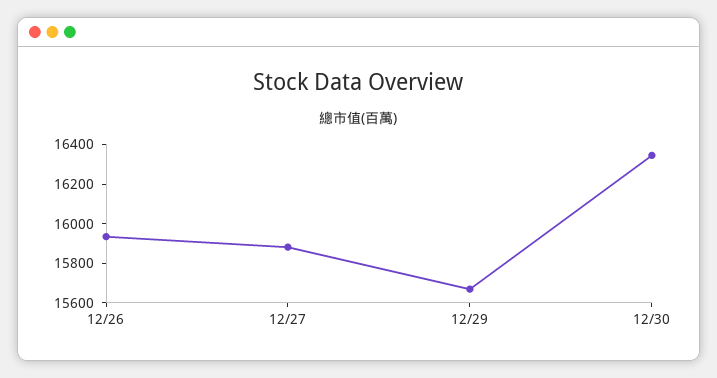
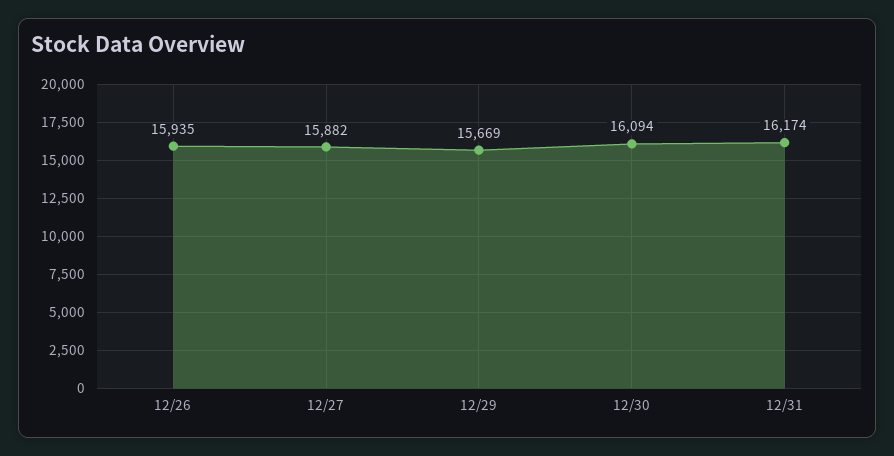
12/30: 16350 -> 16094
12/31: none -> 16174

